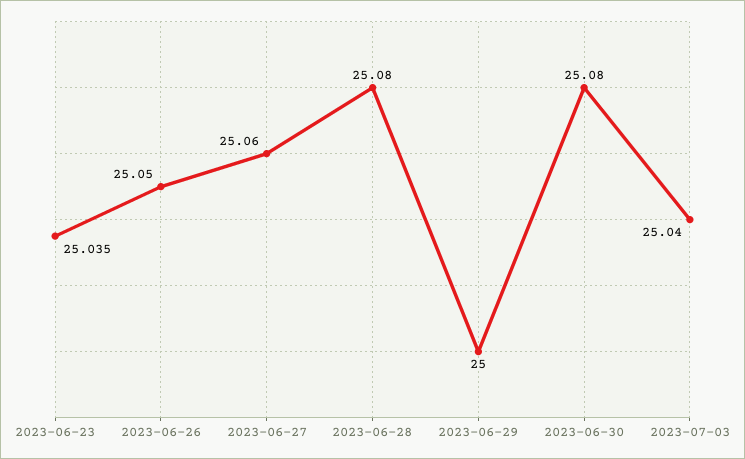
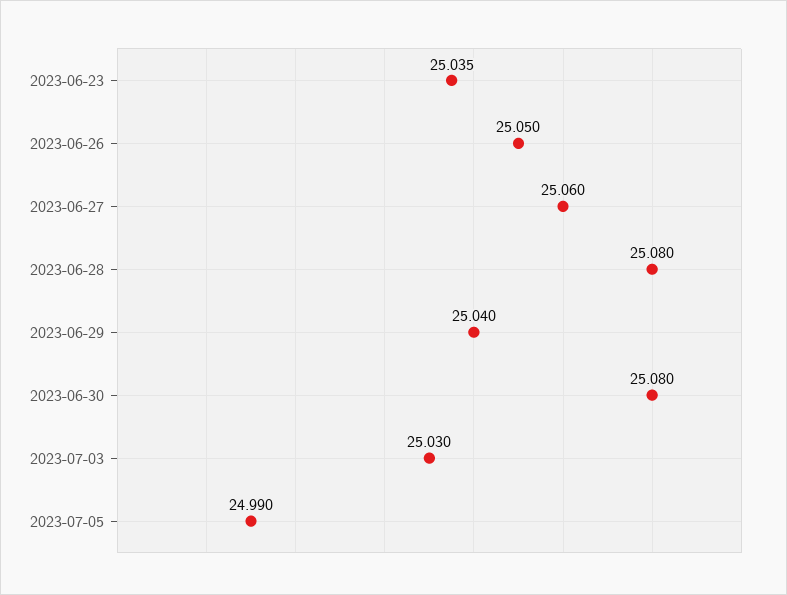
2023-06-29: 25 -> 25.04
2023-07-03: 25.04 -> 25.03
2023-07-05: none -> 24.99

